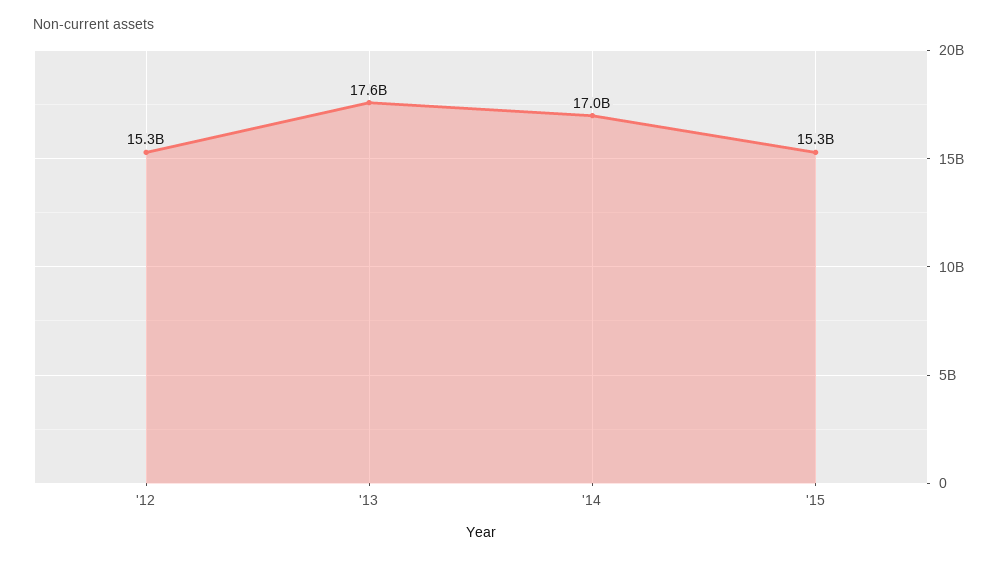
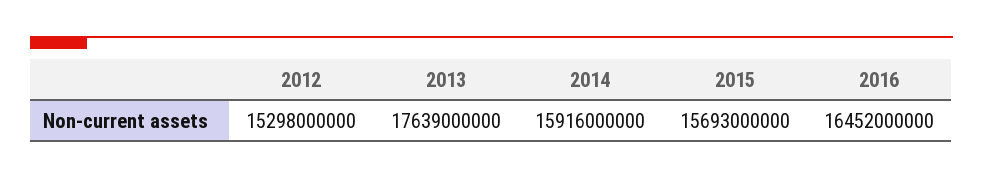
'14: 17000000000 -> 15916000000
'15: 15300000000 -> 15693000000
2016: none -> 16452000000

